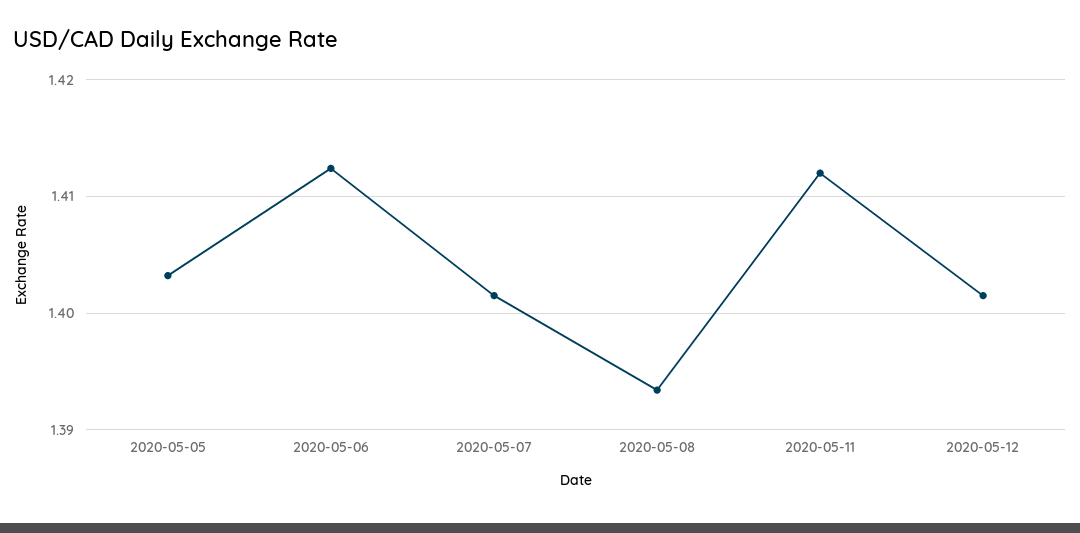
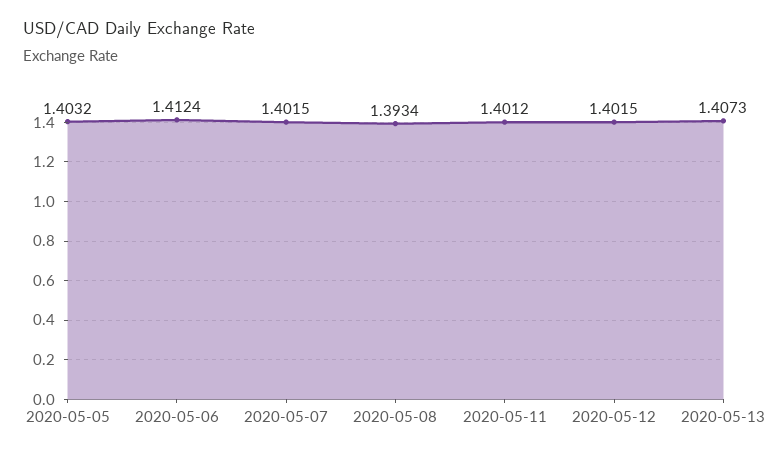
2020-05-11: 1.412 -> 1.4012
2020-05-13: none -> 1.4073

